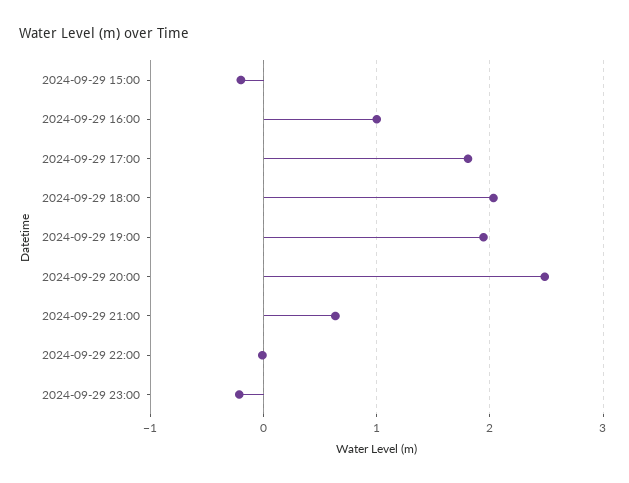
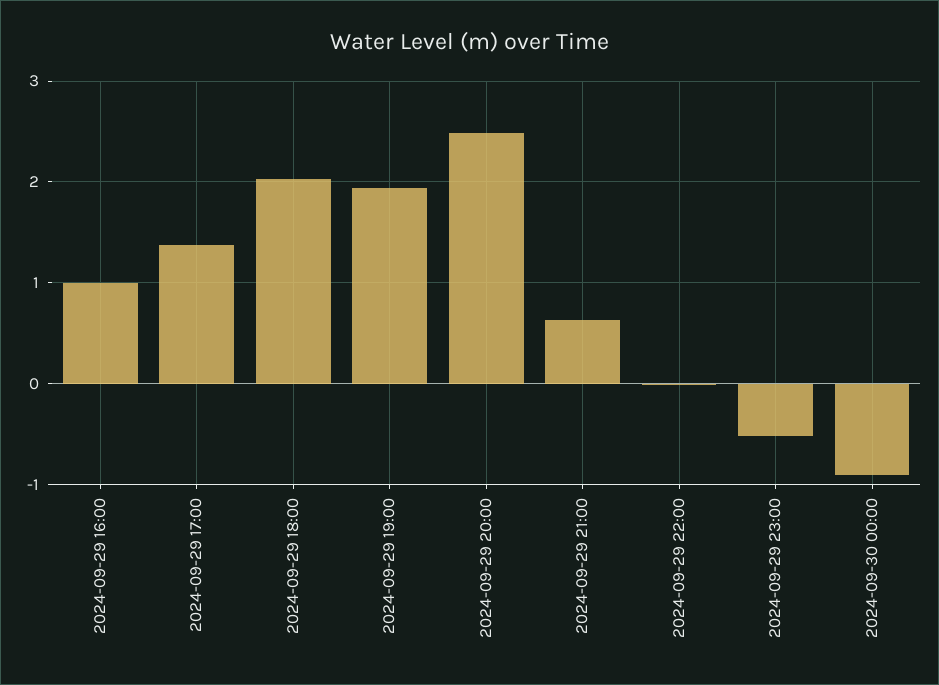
2024-09-29 15:00: -0.2 -> none
2024-09-29 17:00: 1.8 -> 1.4
2024-09-29 23:00: -0.2 -> -0.5
2024-09-30 00:00: none -> -0.9

